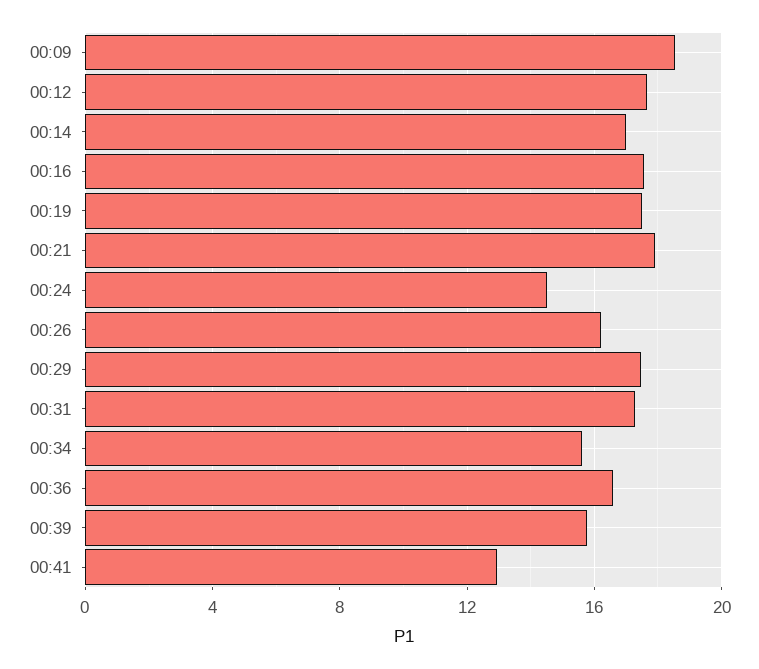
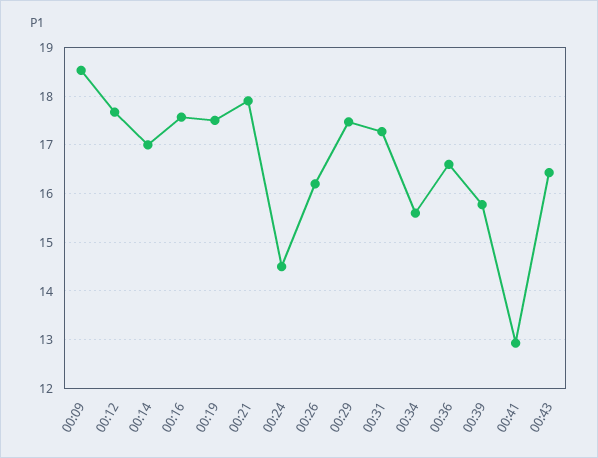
00:43: none -> 16.4

